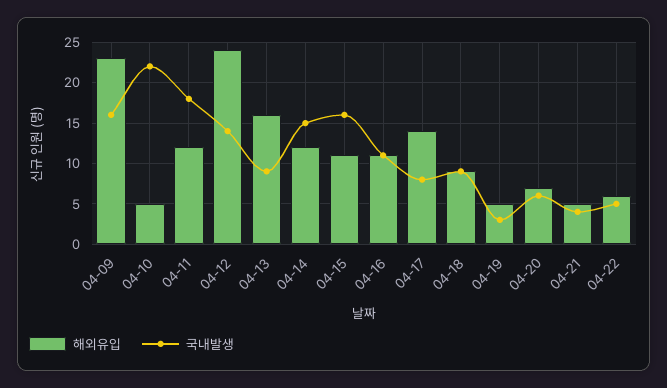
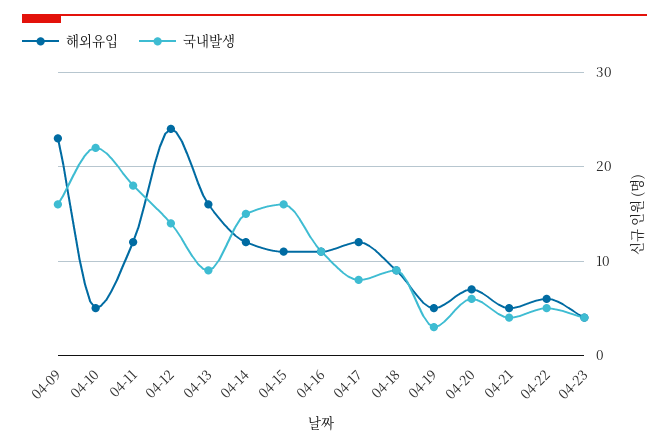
해외유입, 04-17: 14 -> 12
해외유입, 04-23: none -> 4
국내발생, 04-23: none -> 4

